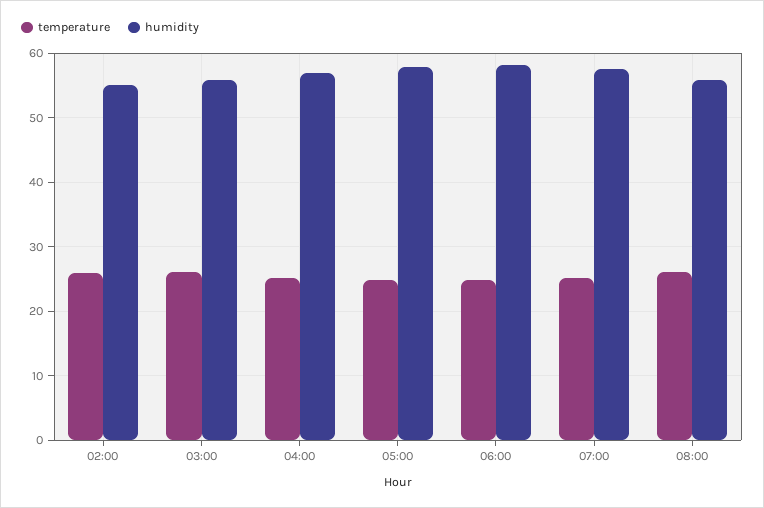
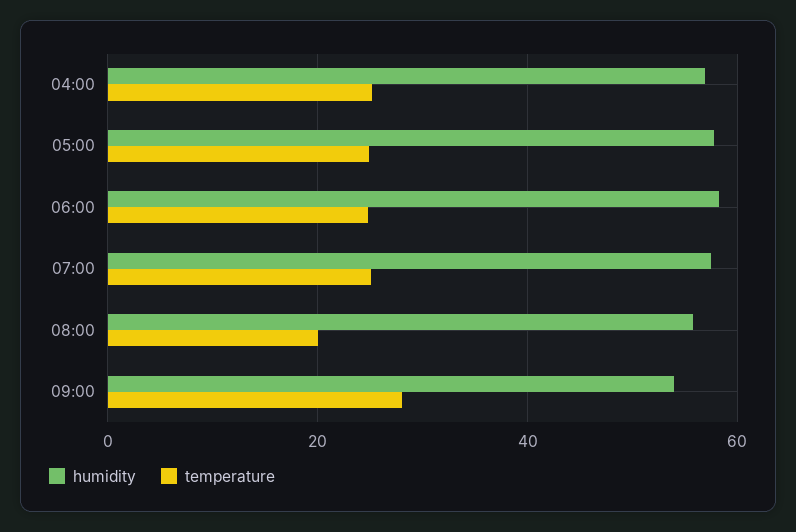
temperature, 02:00: 26 -> none
humidity, 02:00: 55 -> none
temperature, 03:00: 26 -> none
humidity, 03:00: 56 -> none
temperature, 08:00: 26 -> 20
humidity, 09:00: none -> 54
temperature, 09:00: none -> 28

